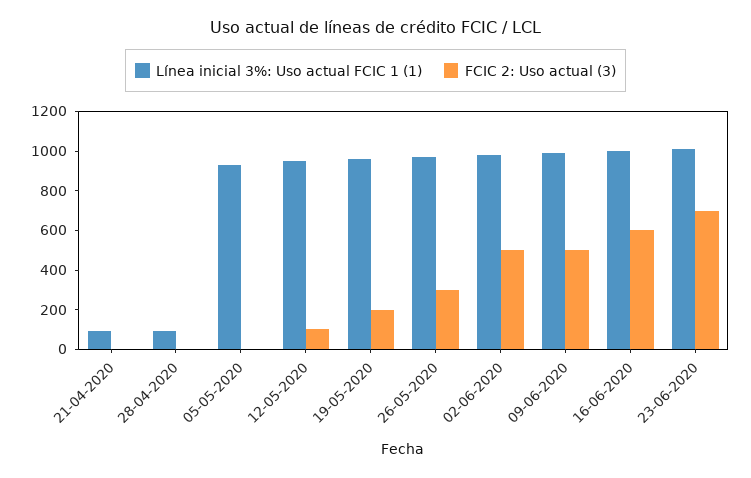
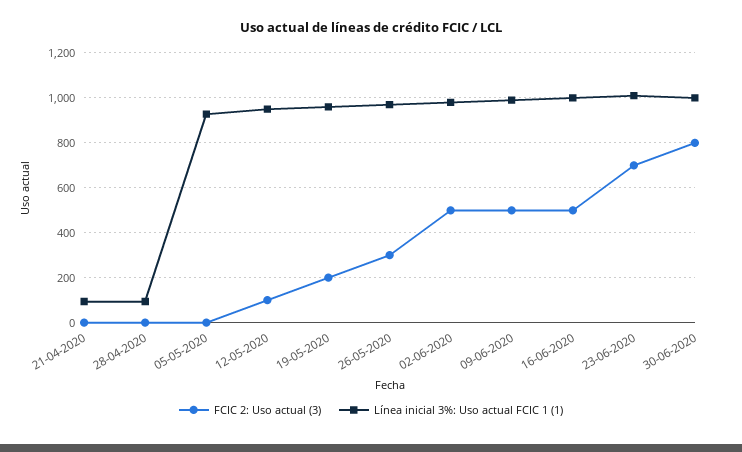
FCIC 2: Uso actual (3), 16-06-2020: 600 -> 500
FCIC 2: Uso actual (3), 30-06-2020: none -> 800
Línea inicial 3%: Uso actual FCIC 1 (1), 30-06-2020: none -> 1000

